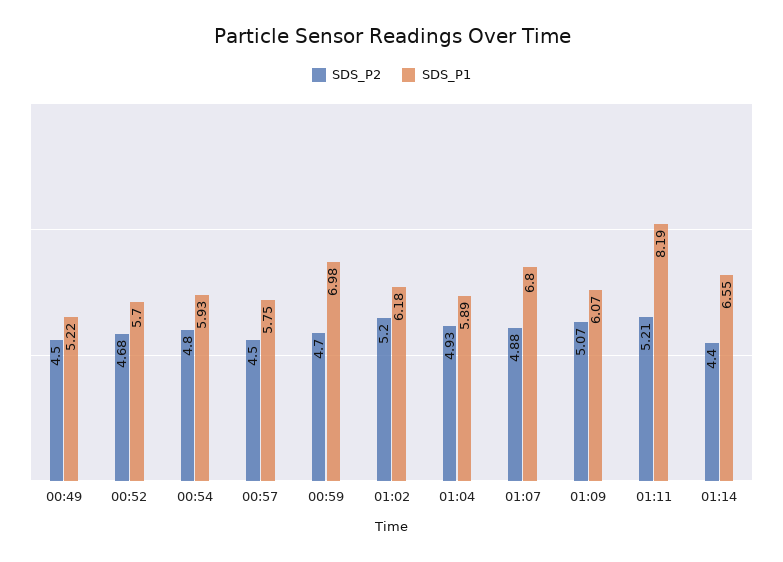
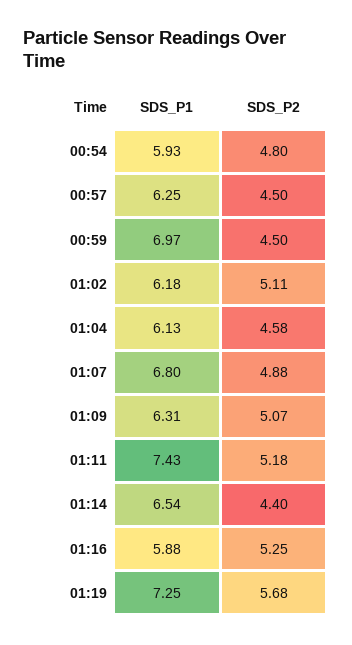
SDS_P2, 00:49: 4.5 -> none
SDS_P1, 00:49: 5.22 -> none
SDS_P2, 00:52: 4.68 -> none
SDS_P1, 00:52: 5.7 -> none
SDS_P1, 00:57: 5.75 -> 6.25
SDS_P2, 00:59: 4.7 -> 4.5
SDS_P1, 00:59: 6.98 -> 6.97
SDS_P2, 01:02: 5.2 -> 5.11
SDS_P2, 01:04: 4.93 -> 4.58
SDS_P1, 01:04: 5.89 -> 6.13
SDS_P1, 01:09: 6.07 -> 6.31
SDS_P2, 01:11: 5.21 -> 5.18
SDS_P1, 01:11: 8.19 -> 7.43
SDS_P1, 01:14: 6.55 -> 6.54
SDS_P1, 01:16: none -> 5.88
SDS_P2, 01:16: none -> 5.25
SDS_P1, 01:19: none -> 7.25
SDS_P2, 01:19: none -> 5.68

